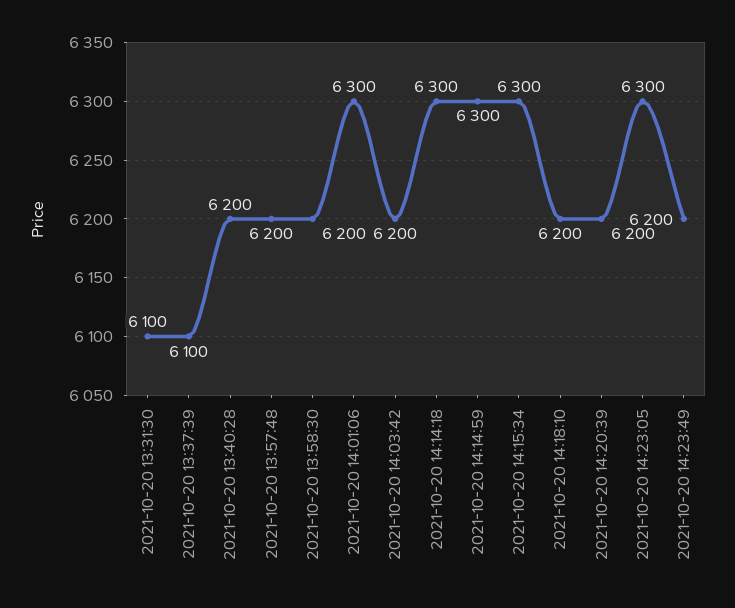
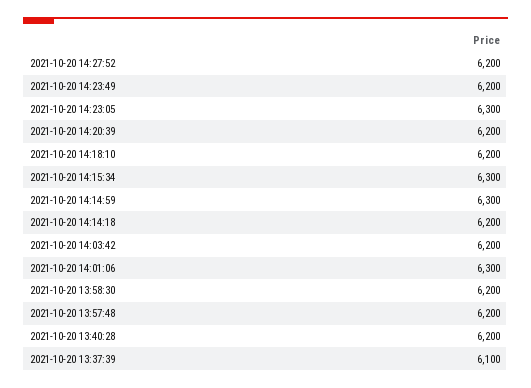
2021-10-20 13:31:30: 6100 -> none
2021-10-20 14:14:18: 6300 -> 6200
2021-10-20 14:27:52: none -> 6200

